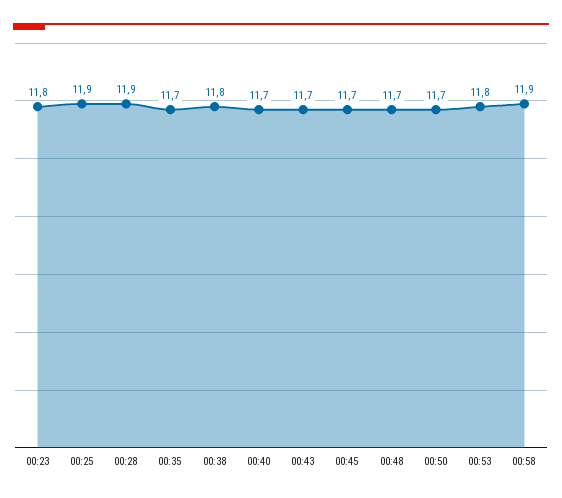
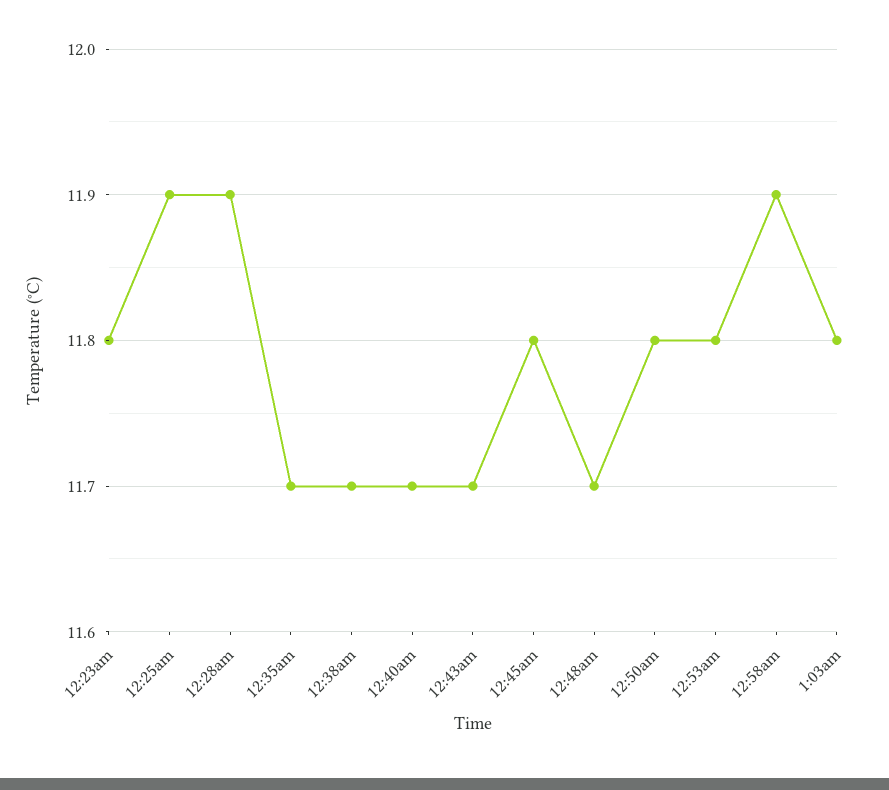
00:38: 11.8 -> 11.7
00:45: 11.7 -> 11.8
00:50: 11.7 -> 11.8
1:03am: none -> 11.8

